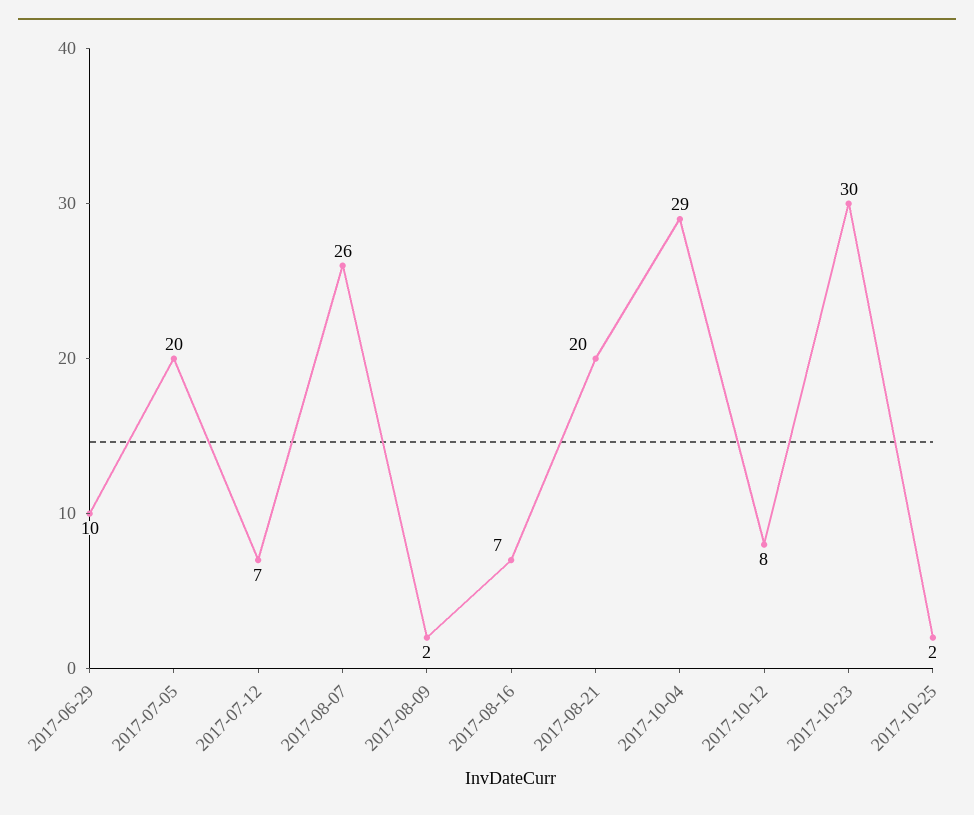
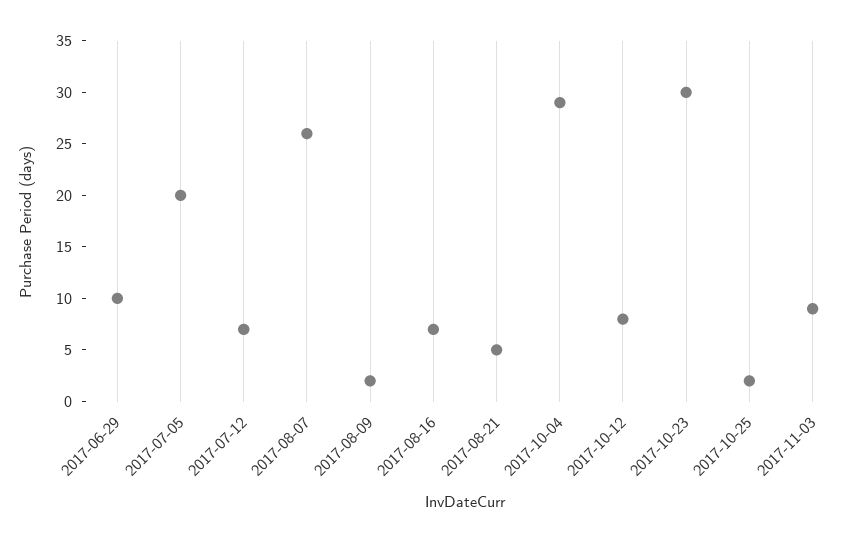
2017-08-21: 20 -> 5
2017-11-03: none -> 9

